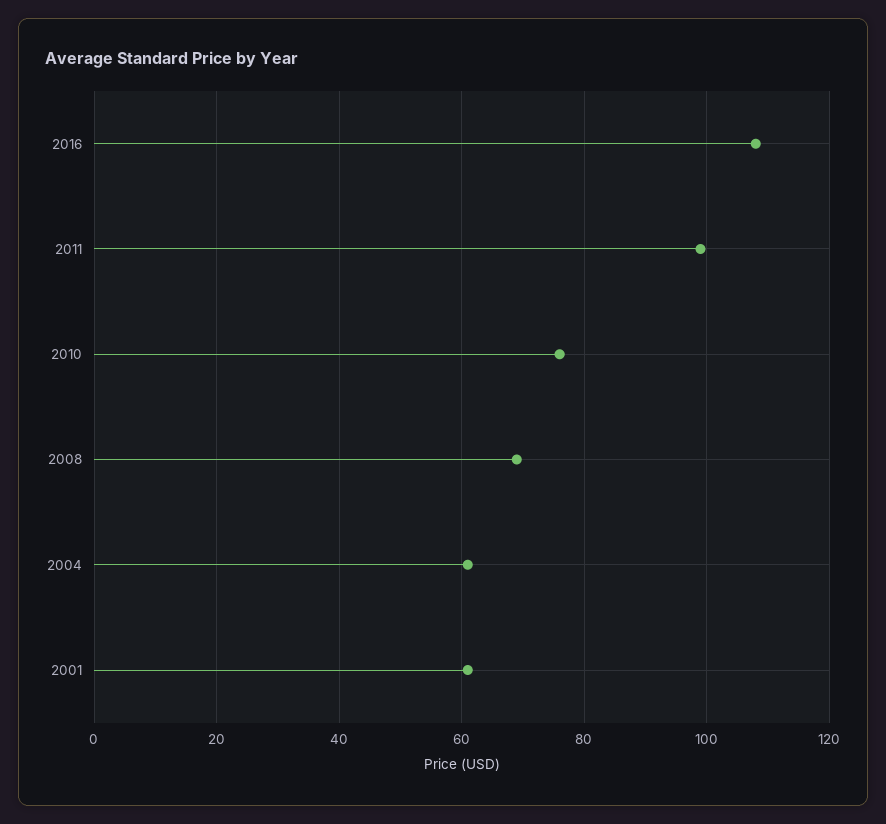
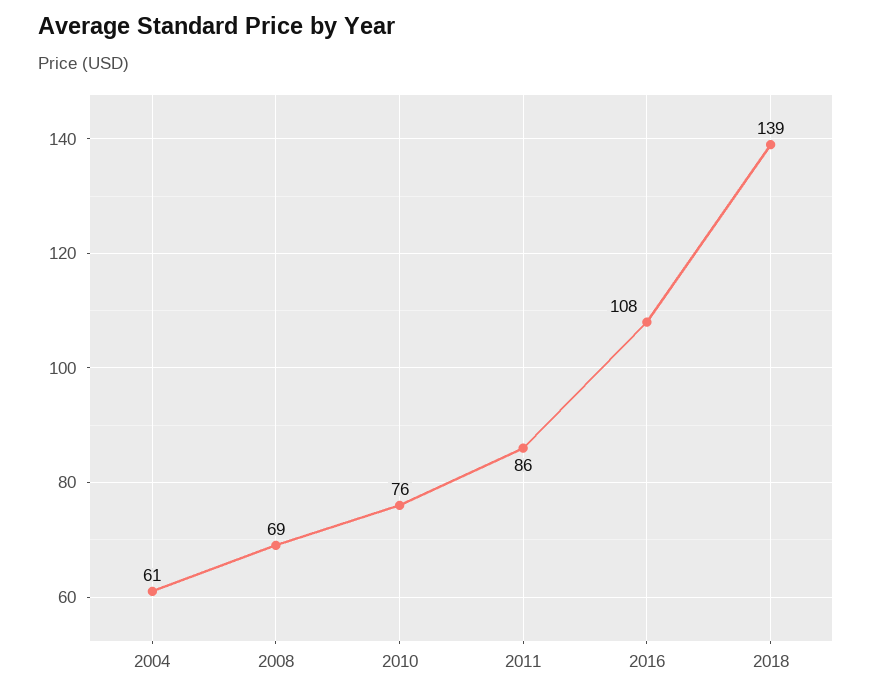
2011: 100 -> 86
2001: 60 -> none
2018: none -> 139

